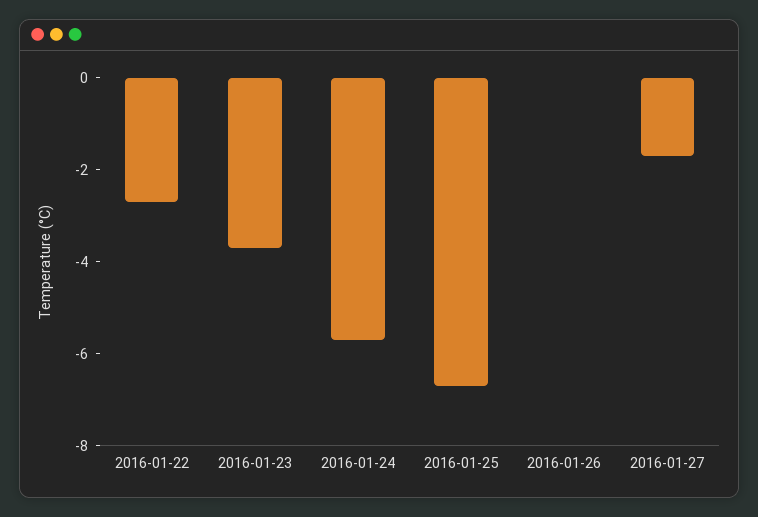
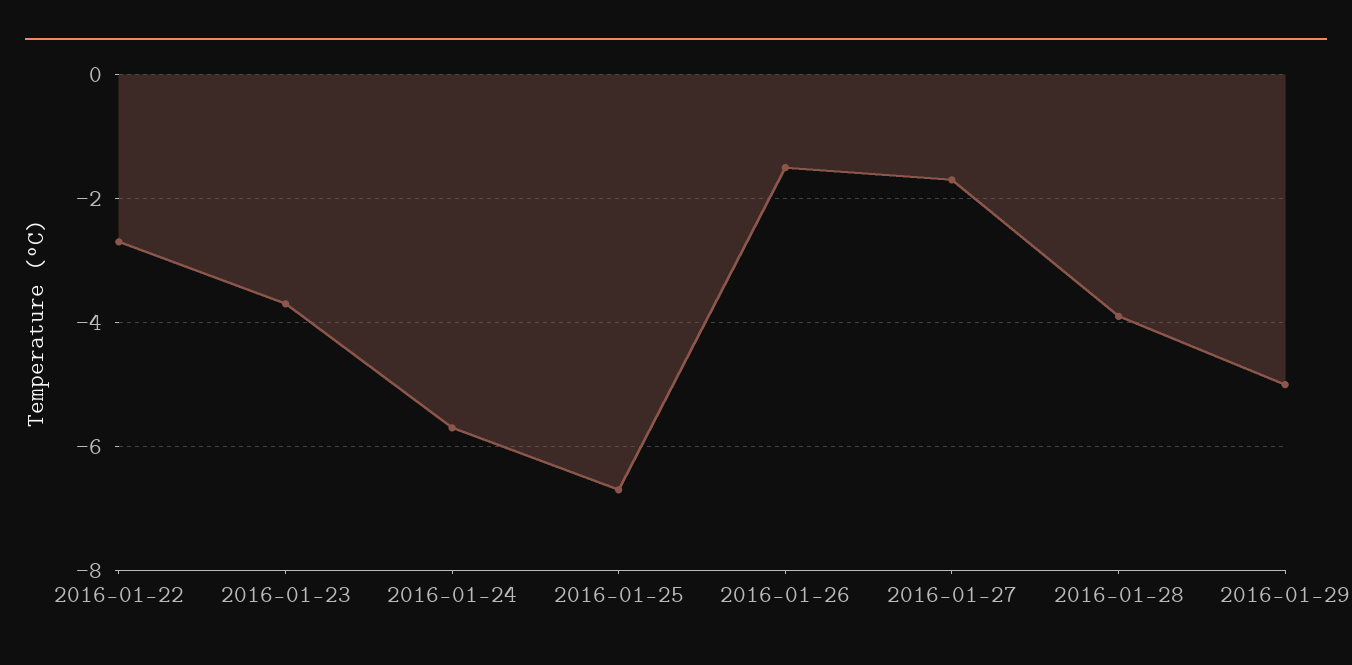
2016-01-26: 0 -> -1.5
2016-01-28: none -> -4
2016-01-29: none -> -5

